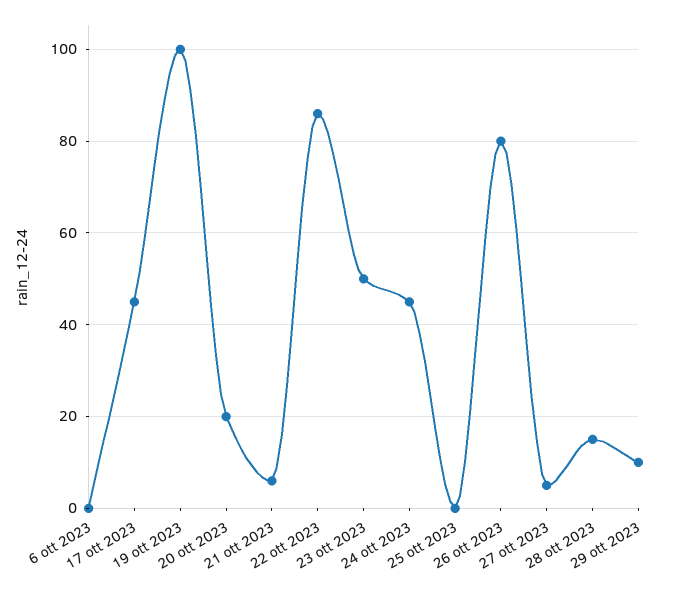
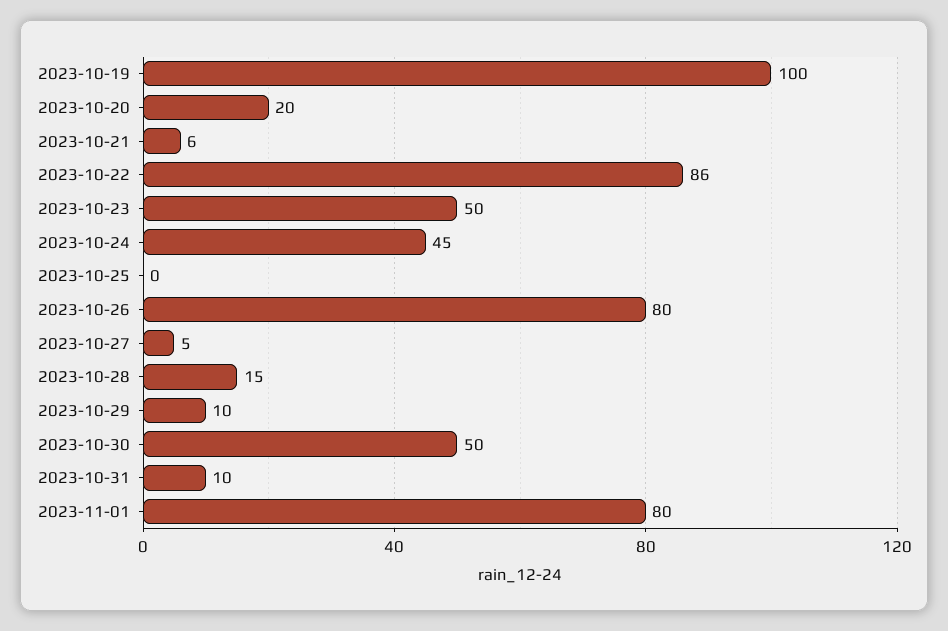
6 ott 2023: 0 -> none
17 ott 2023: 45 -> none
2023-10-30: none -> 50
2023-10-31: none -> 10
2023-11-01: none -> 80

